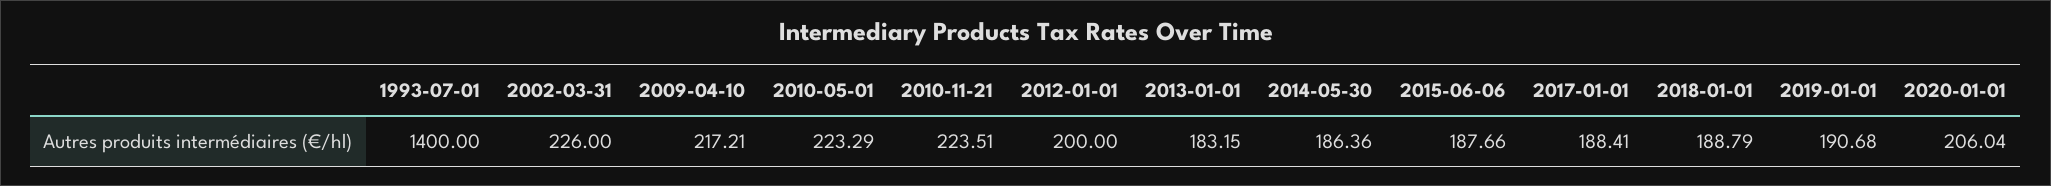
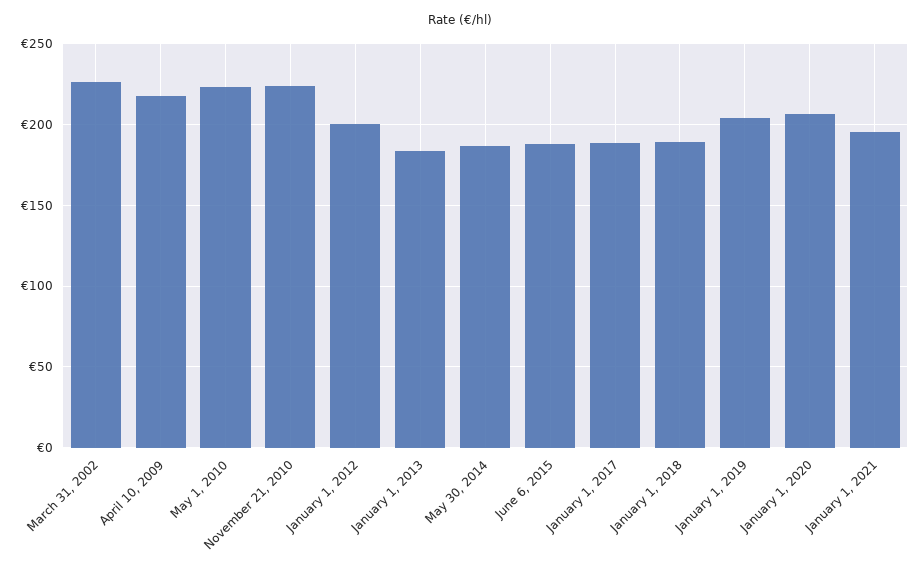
1993-07-01: 1400 -> none
2019-01-01: 190.68 -> 205
January 1, 2021: none -> 195

